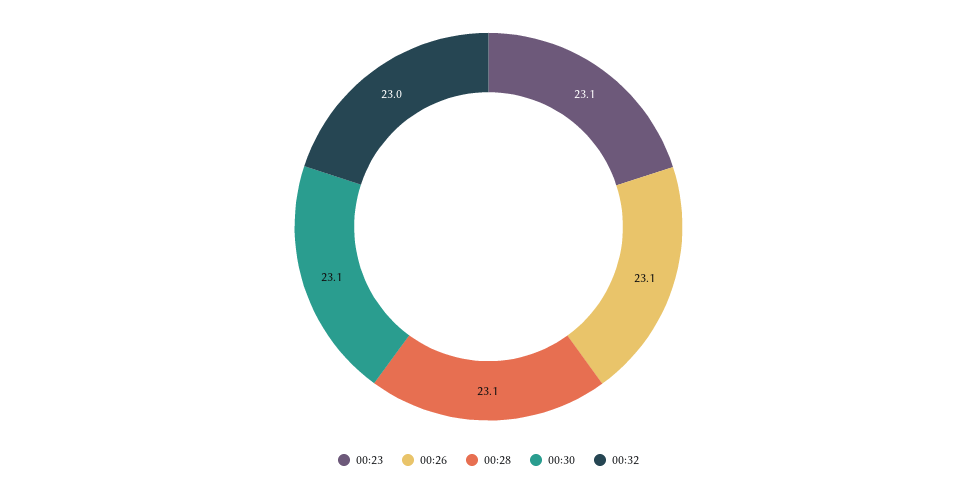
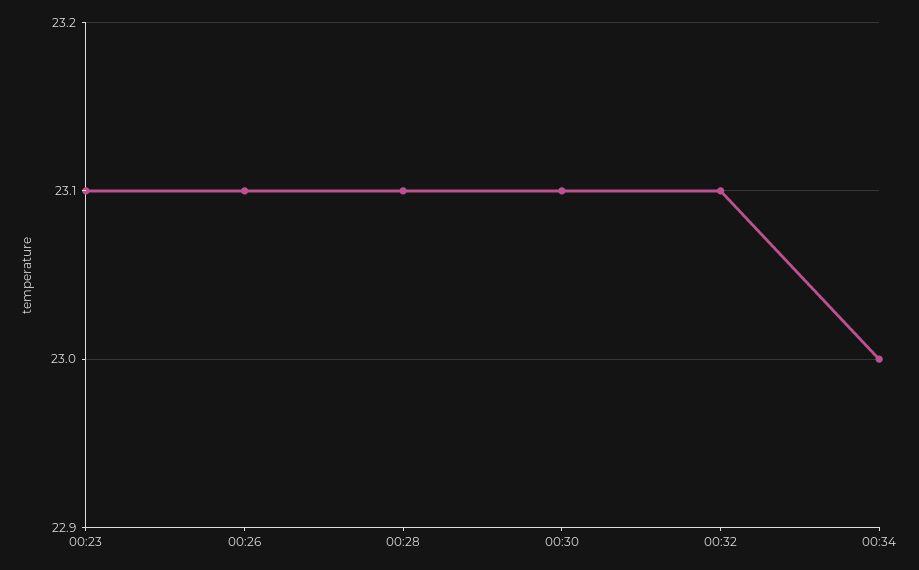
00:32: 23 -> 23.1
00:34: none -> 23

